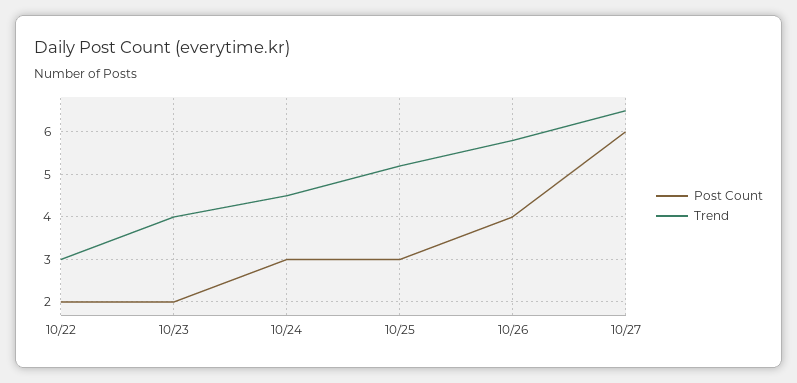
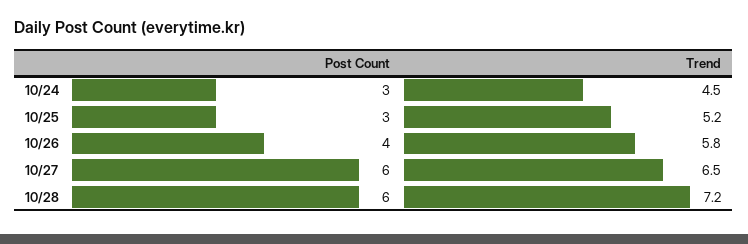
Post Count, 10/22: 2 -> none
Trend, 10/22: 3 -> none
Post Count, 10/23: 2 -> none
Trend, 10/23: 4 -> none
Post Count, 10/28: none -> 6
Trend, 10/28: none -> 7.2

